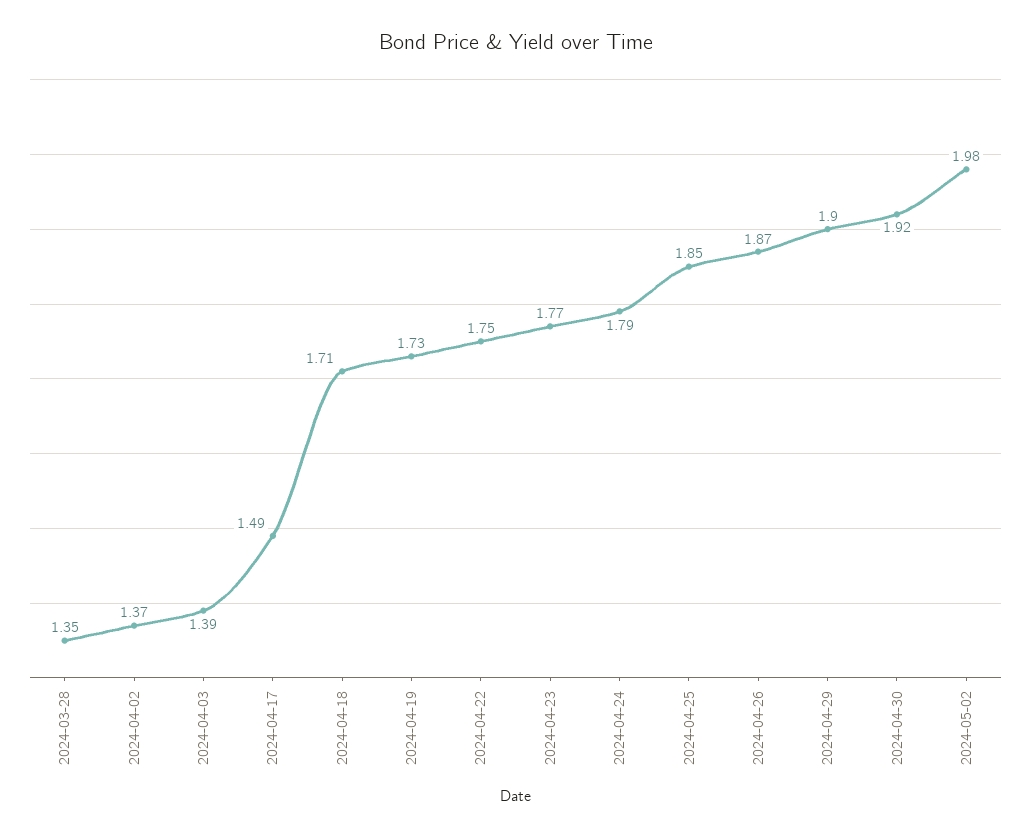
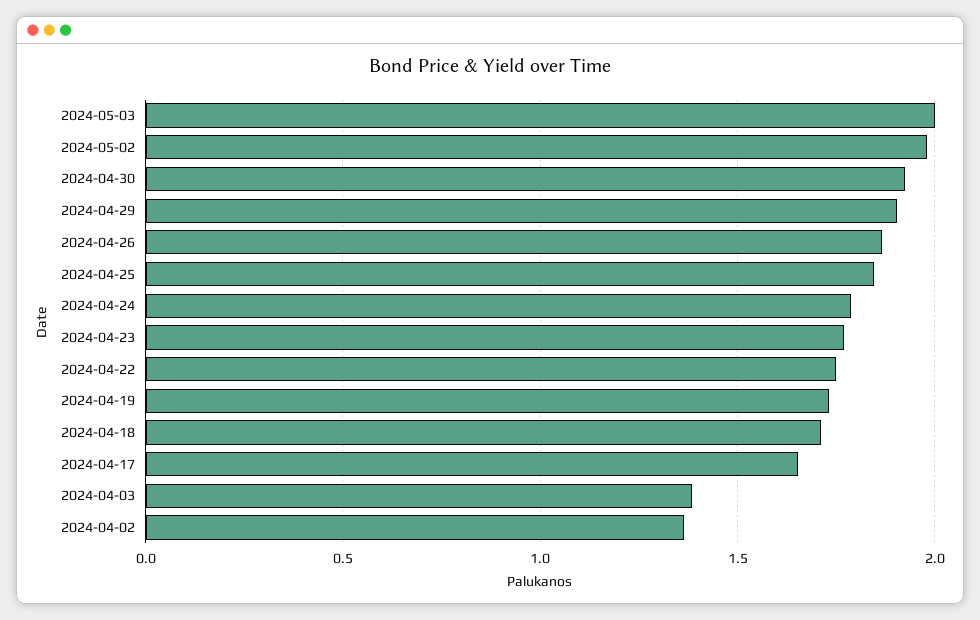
2024-03-28: 1.35 -> none
2024-04-17: 1.49 -> 1.65
2024-05-03: none -> 2

